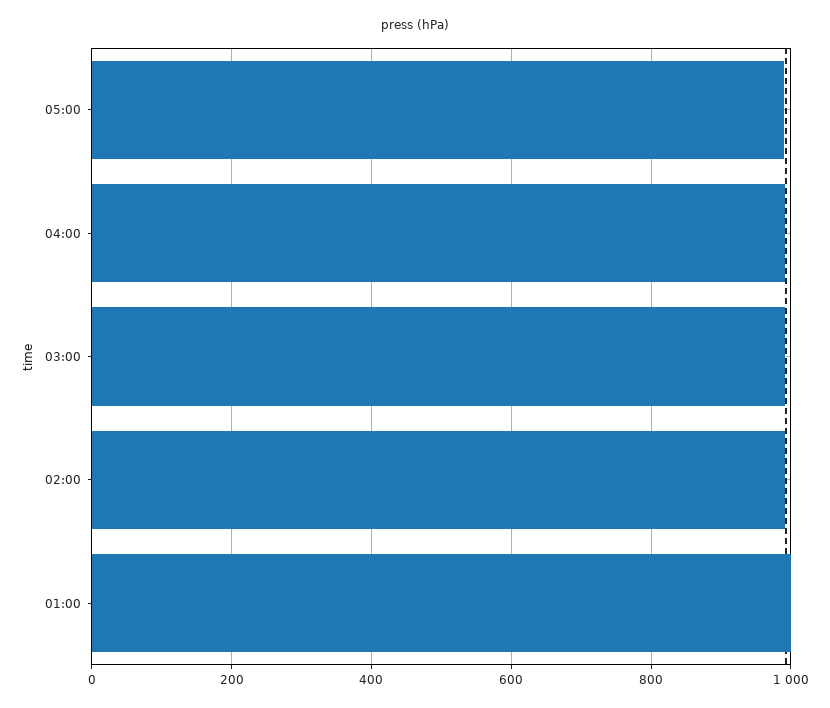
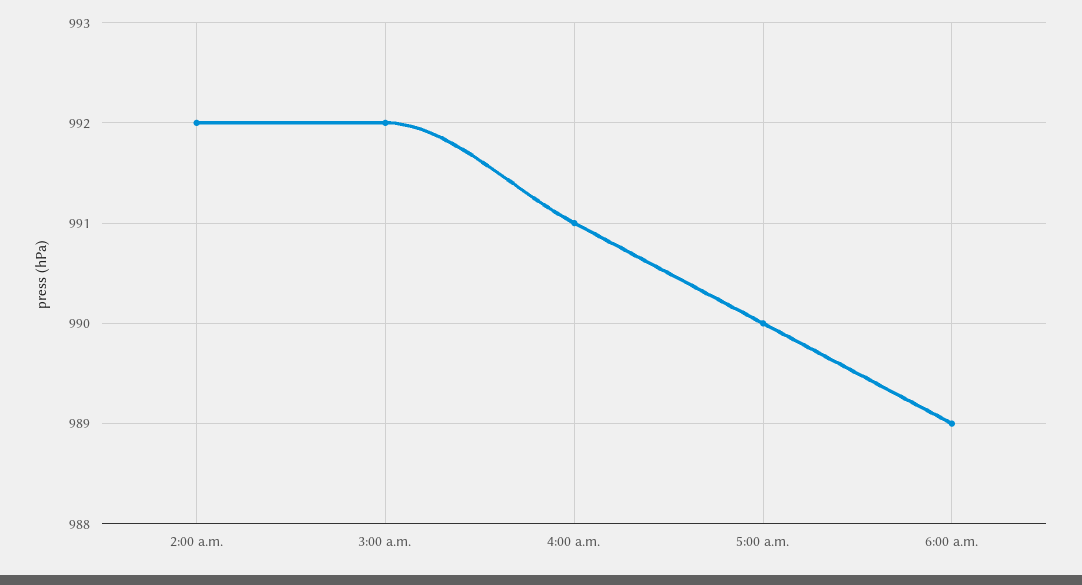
01:00: 1000 -> none
6:00 a.m.: none -> 989

